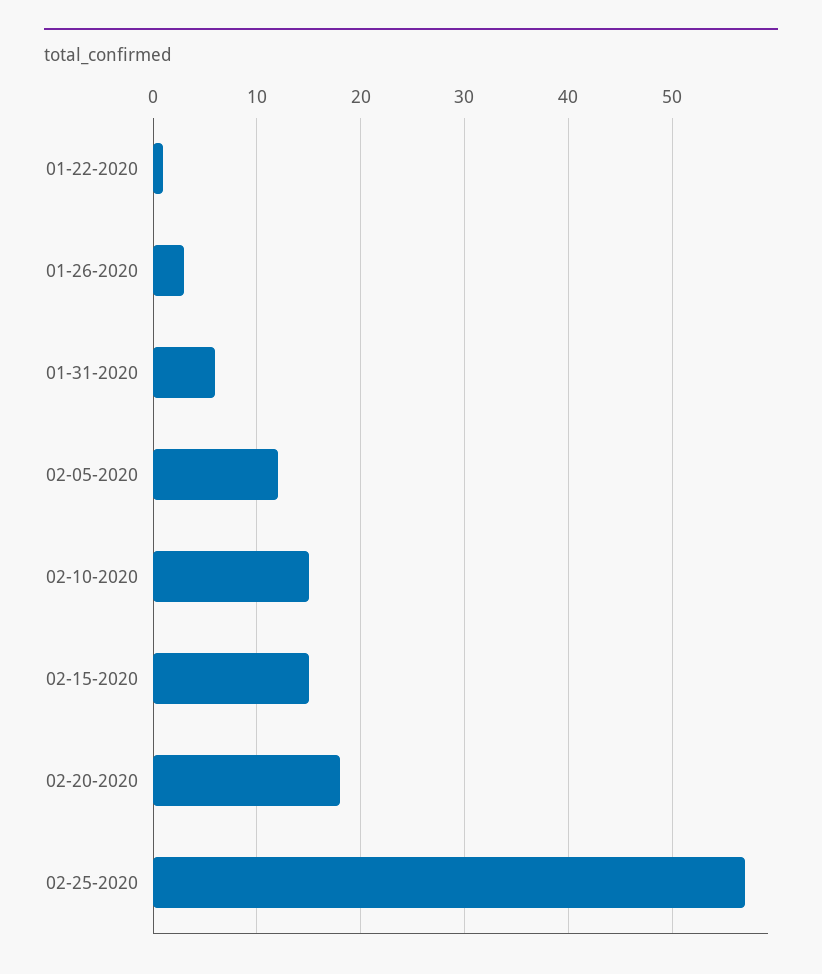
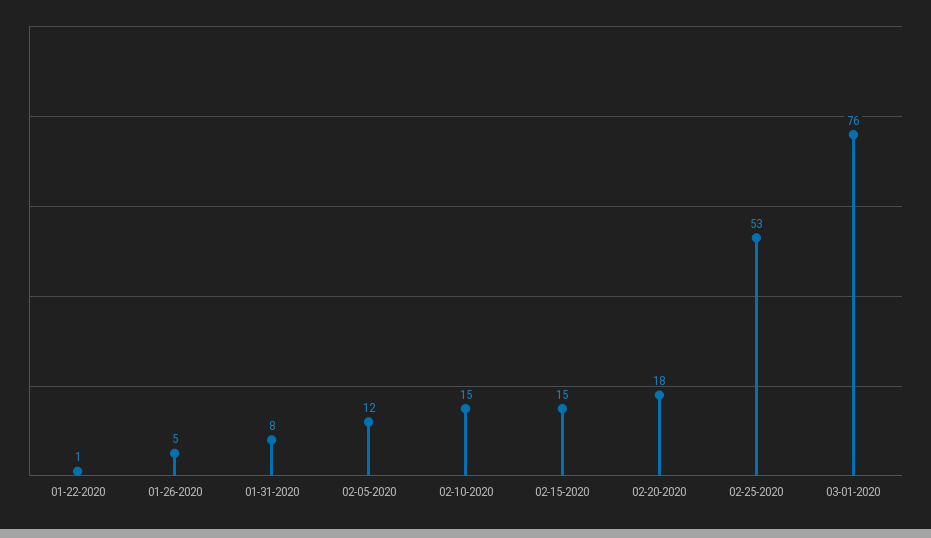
01-26-2020: 3 -> 5
01-31-2020: 6 -> 8
02-25-2020: 57 -> 53
03-01-2020: none -> 76

